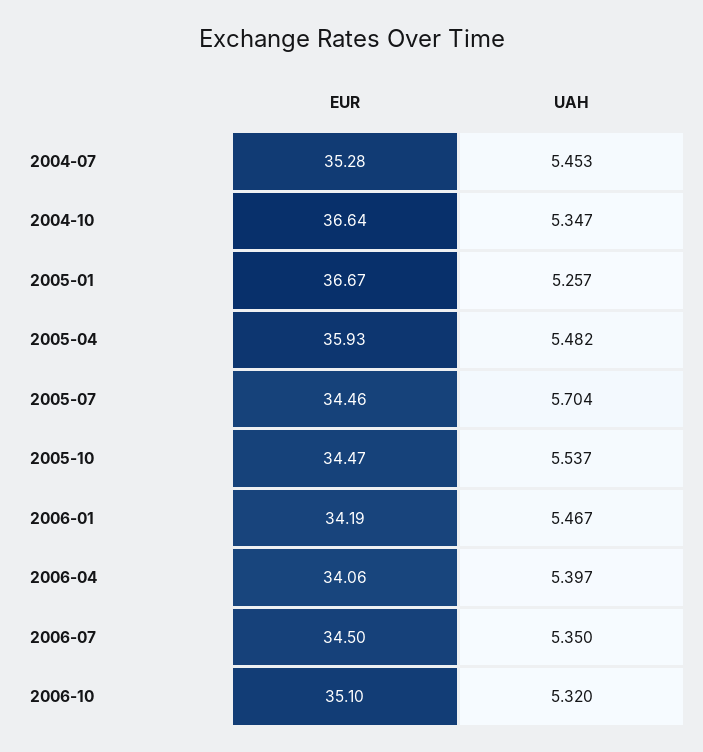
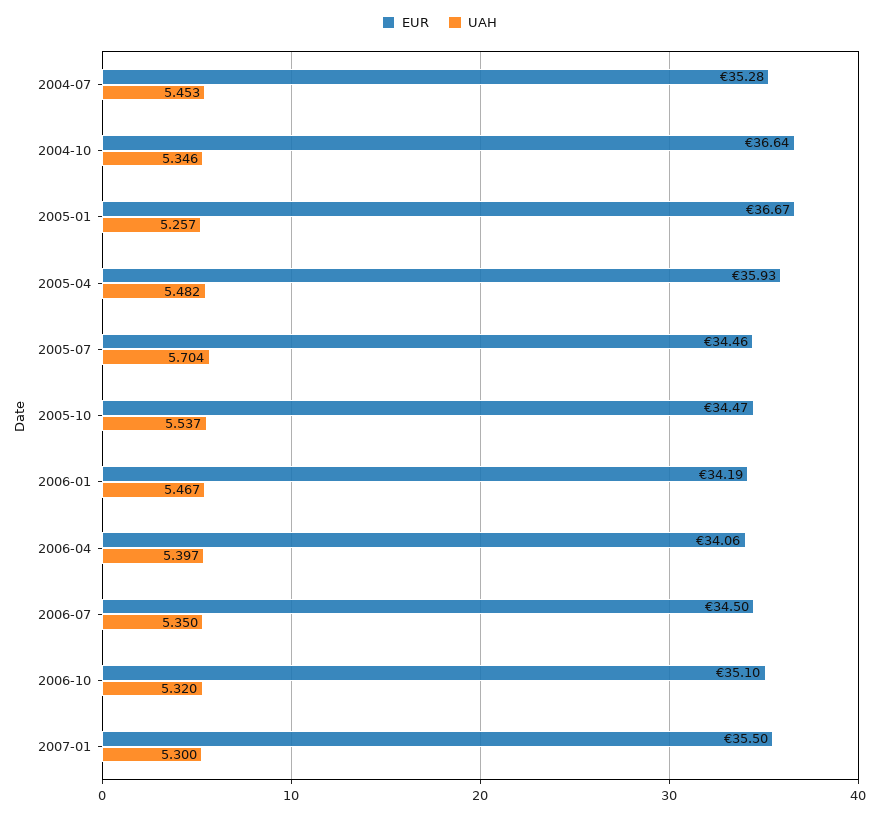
UAH, 2004-10: 5.347 -> 5.346
EUR, 2007-01: none -> 35.5
UAH, 2007-01: none -> 5.3

